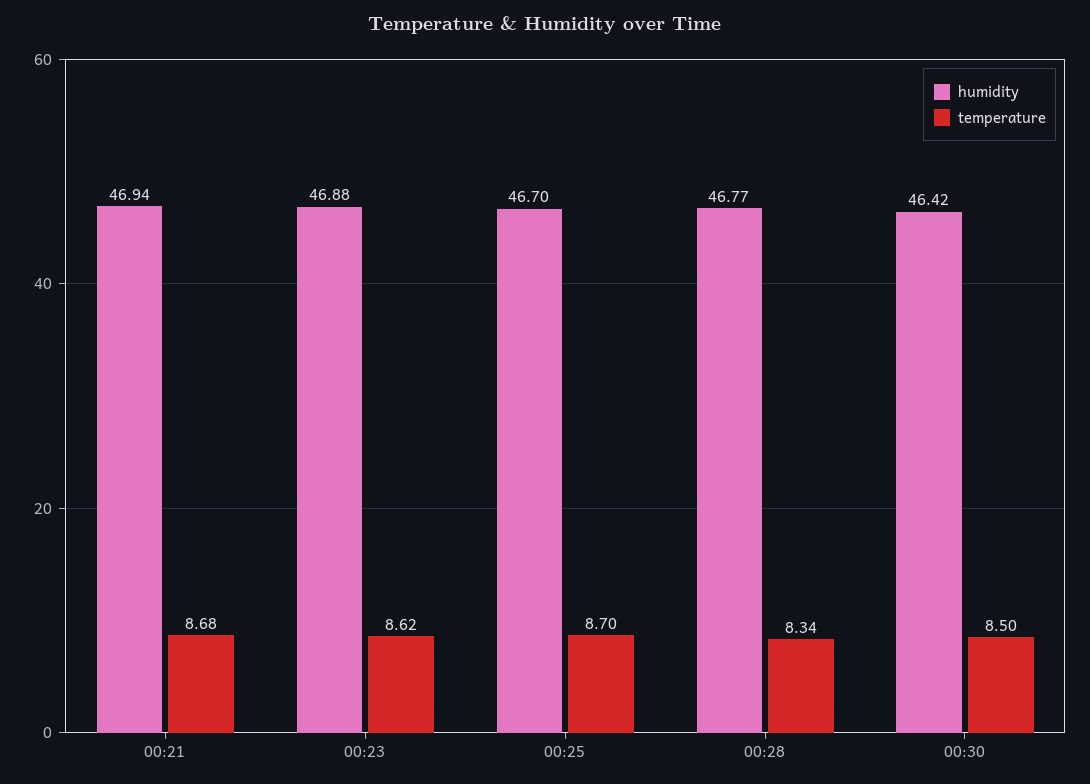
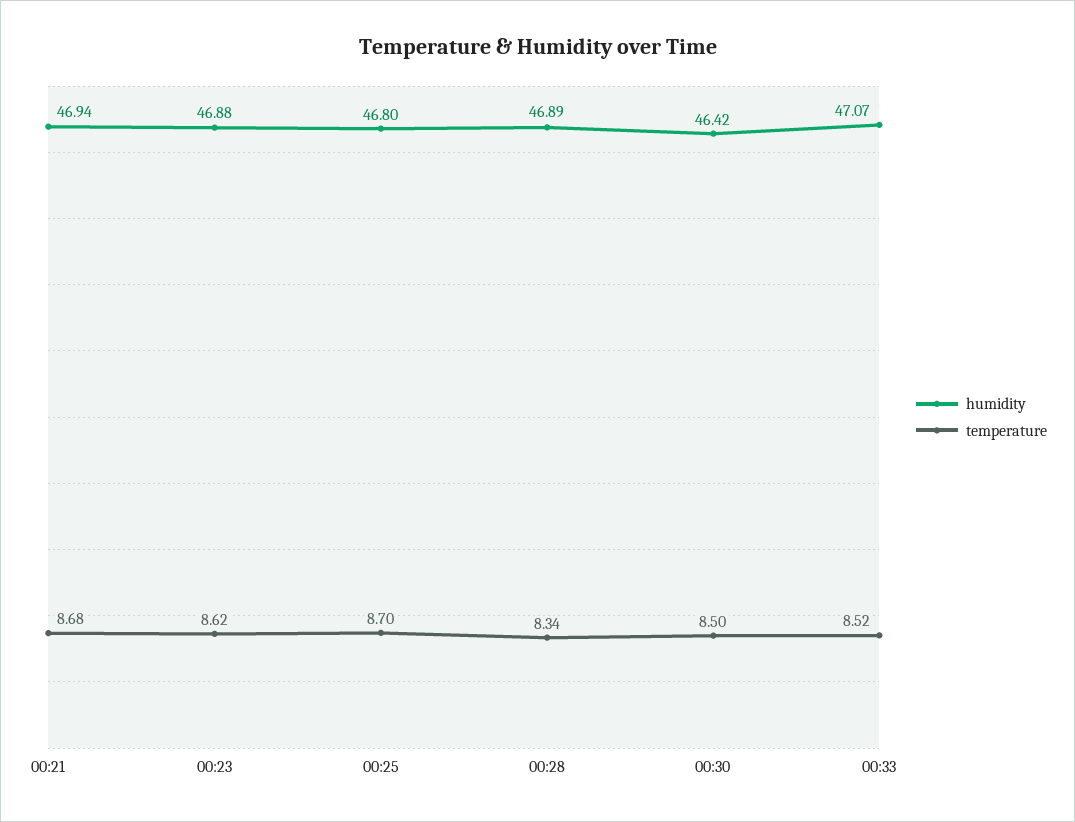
humidity, 00:25: 46.7 -> 46.8
humidity, 00:28: 46.77 -> 46.89
humidity, 00:33: none -> 47.07
temperature, 00:33: none -> 8.52

